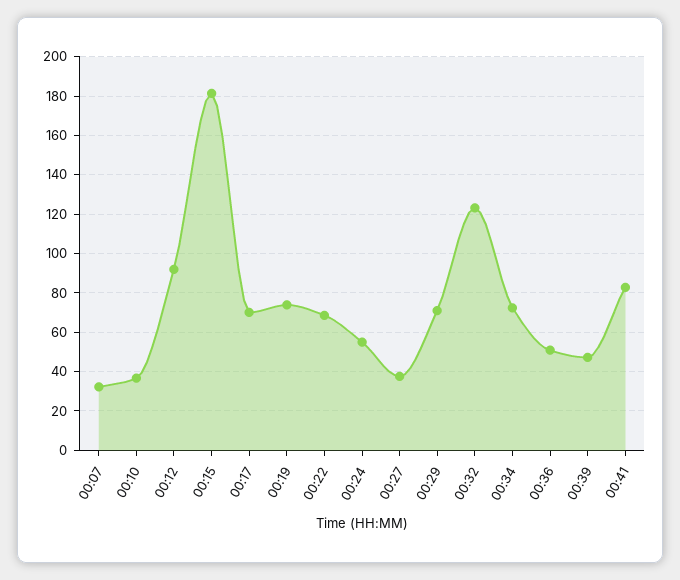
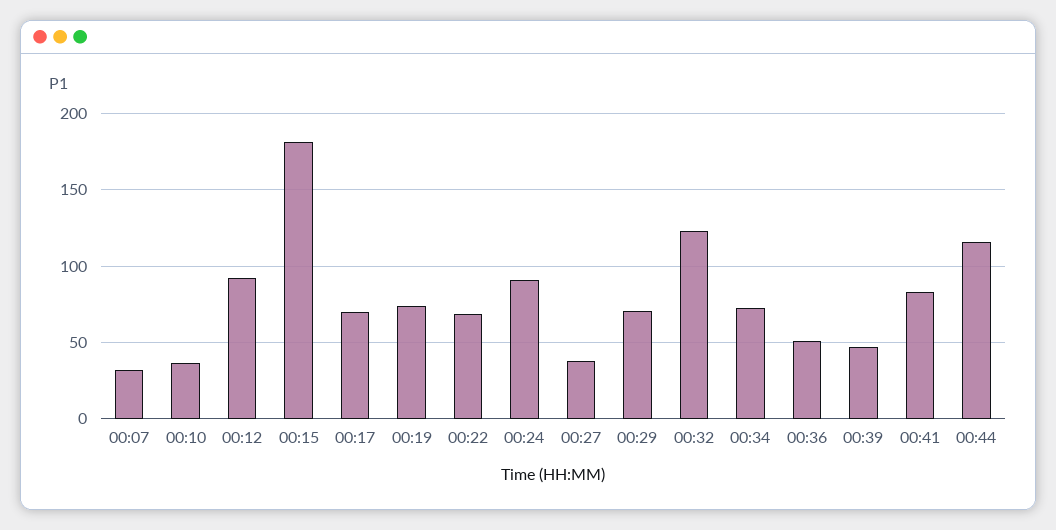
00:24: 55 -> 90
00:44: none -> 115

